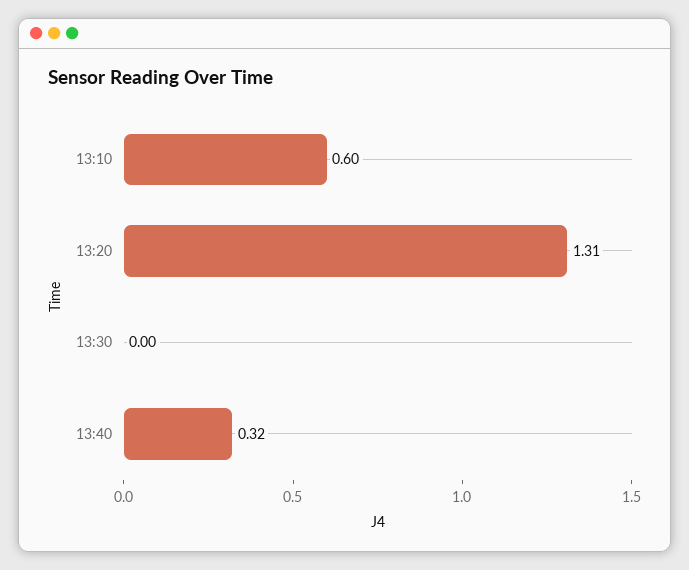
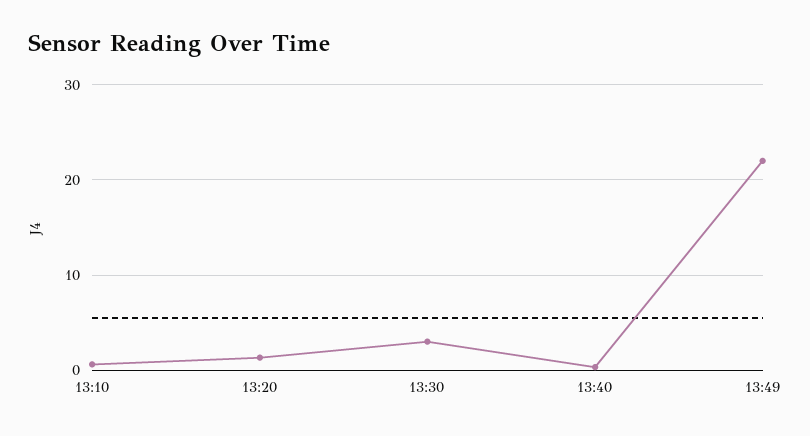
13:30: 0 -> 3
13:49: none -> 22

